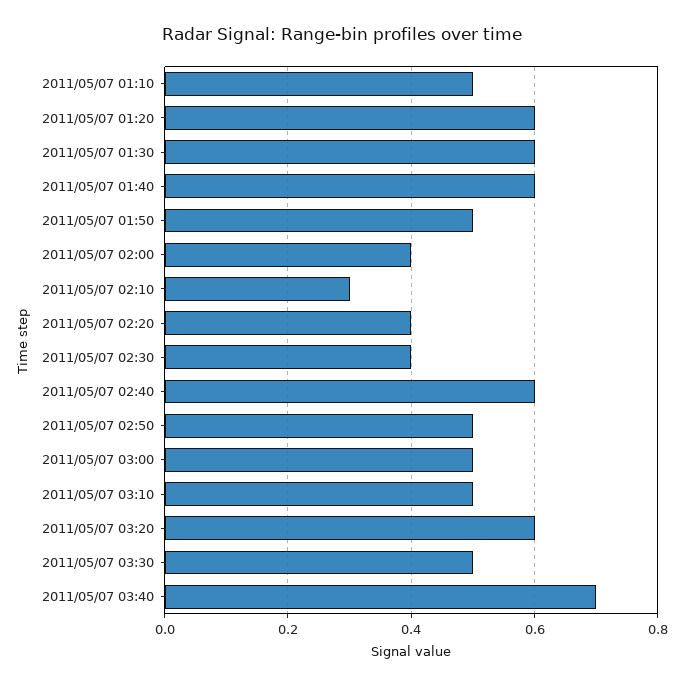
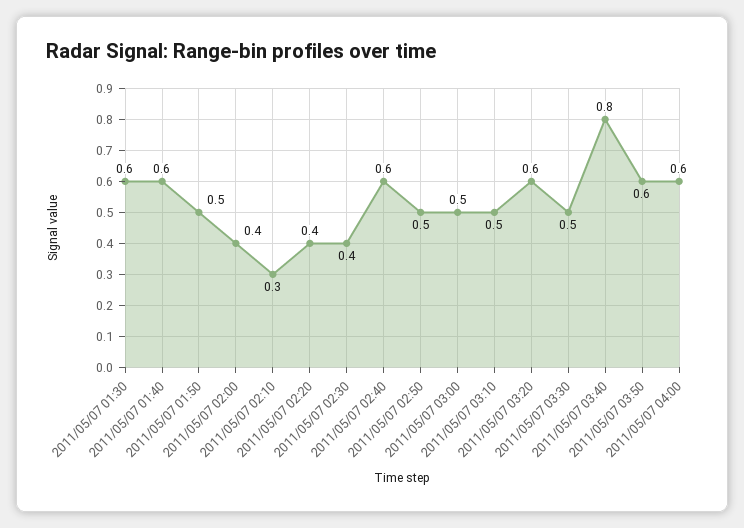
2011/05/07 01:10: 0.5 -> none
2011/05/07 01:20: 0.6 -> none
2011/05/07 03:40: 0.7 -> 0.8
2011/05/07 03:50: none -> 0.6
2011/05/07 04:00: none -> 0.6

